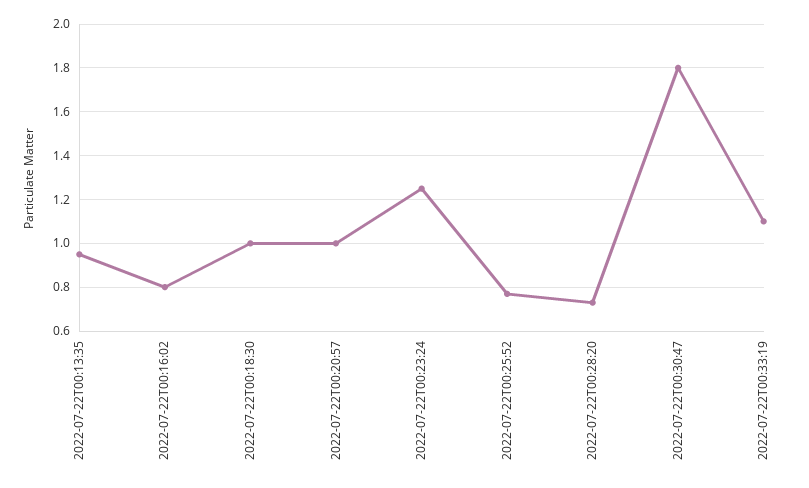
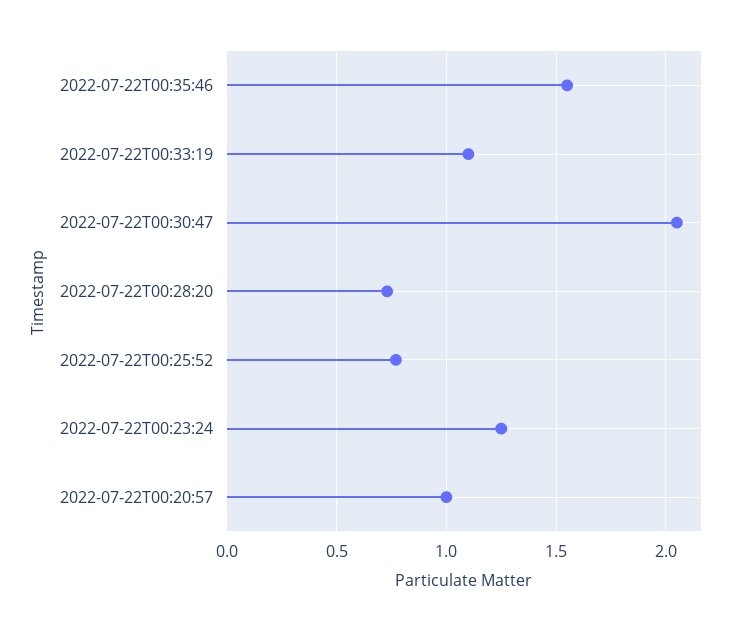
2022-07-22T00:13:35: 0.95 -> none
2022-07-22T00:16:02: 0.8 -> none
2022-07-22T00:18:30: 1 -> none
2022-07-22T00:30:47: 1.8 -> 2.05
2022-07-22T00:35:46: none -> 1.55

